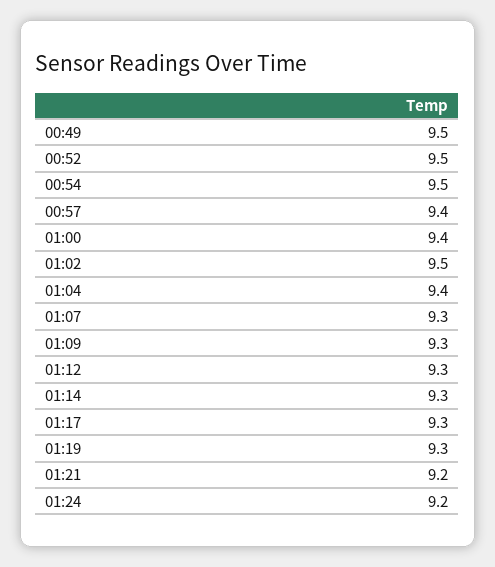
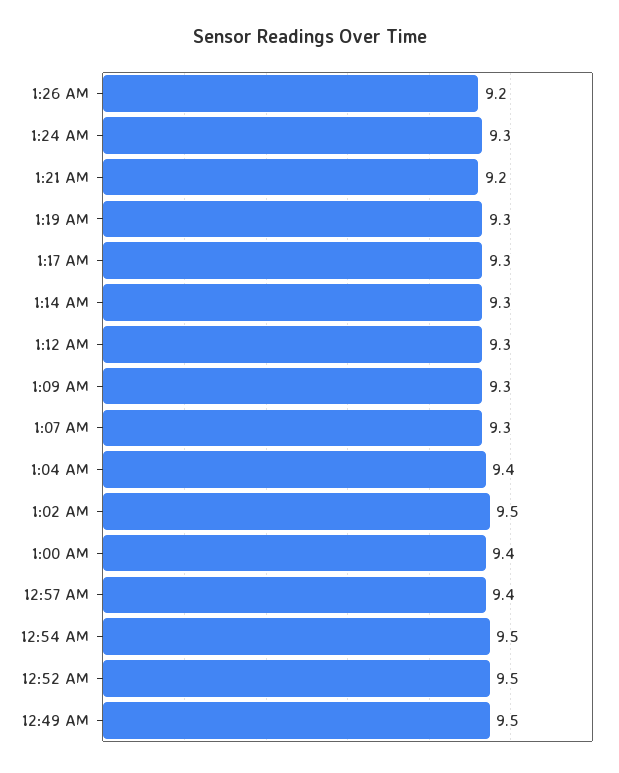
01:24: 9.2 -> 9.3
1:26 AM: none -> 9.2

